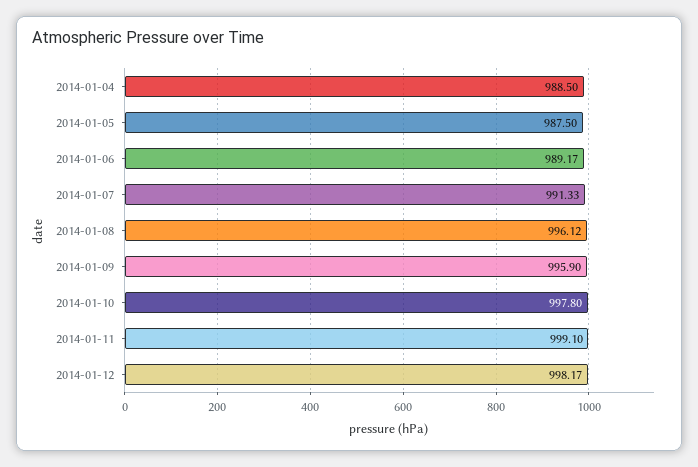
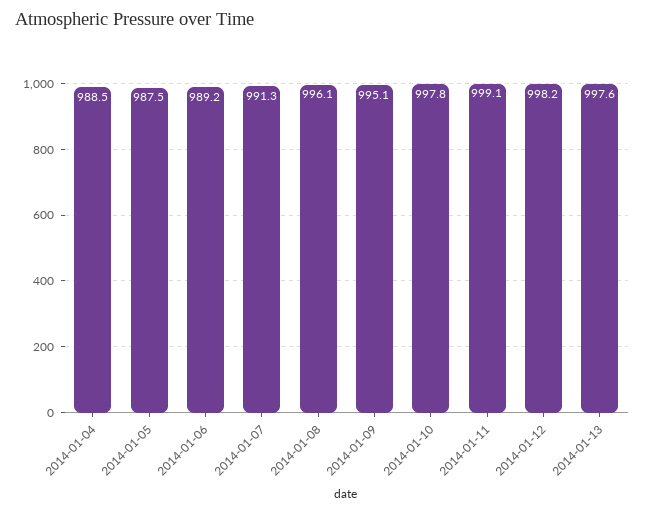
2014-01-09: 995.9 -> 995.1
2014-01-13: none -> 997.6

